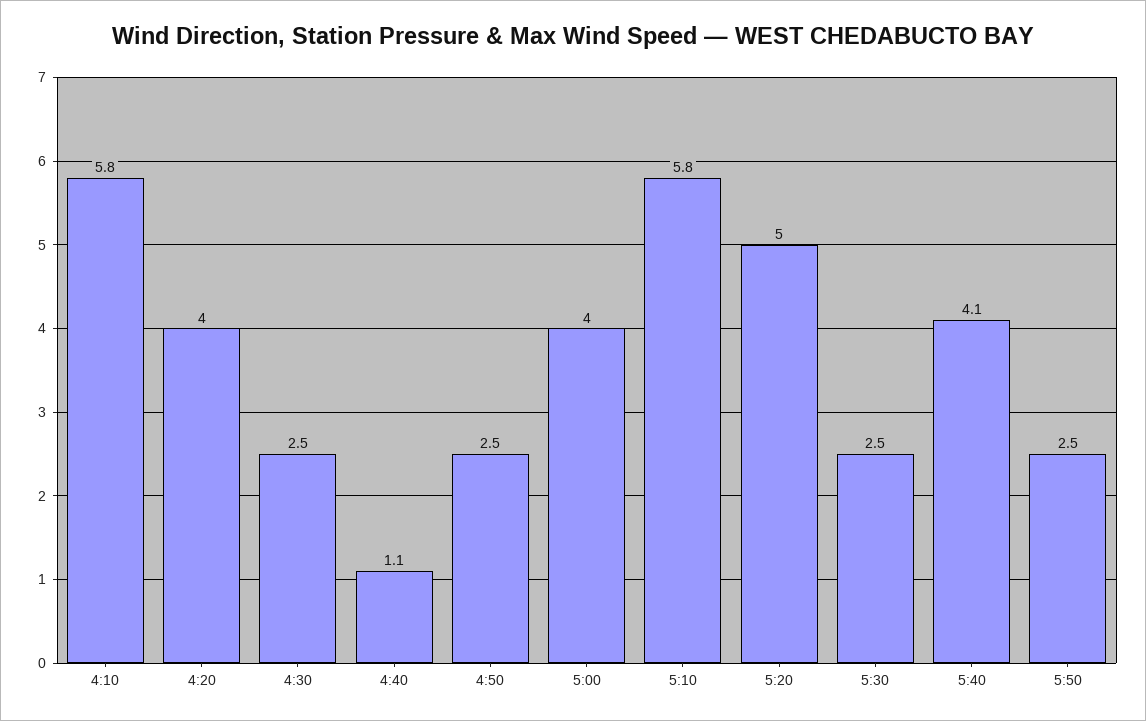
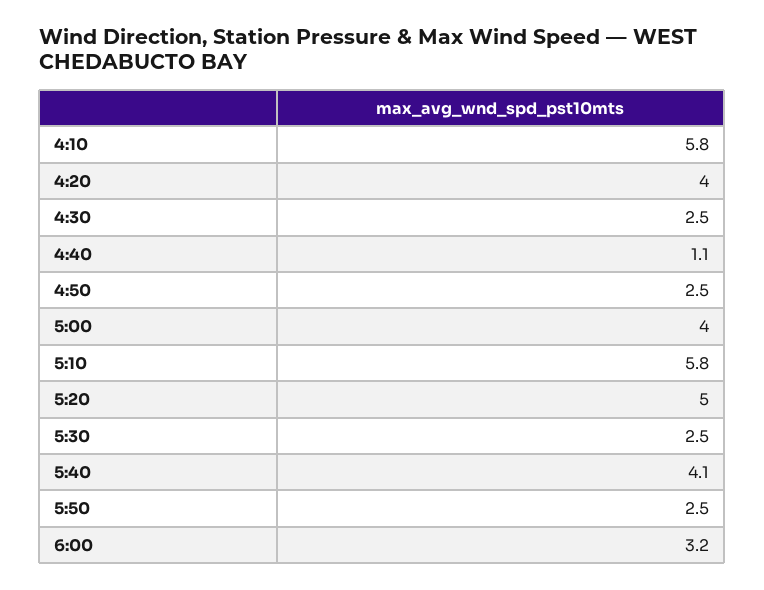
6:00: none -> 3.2

